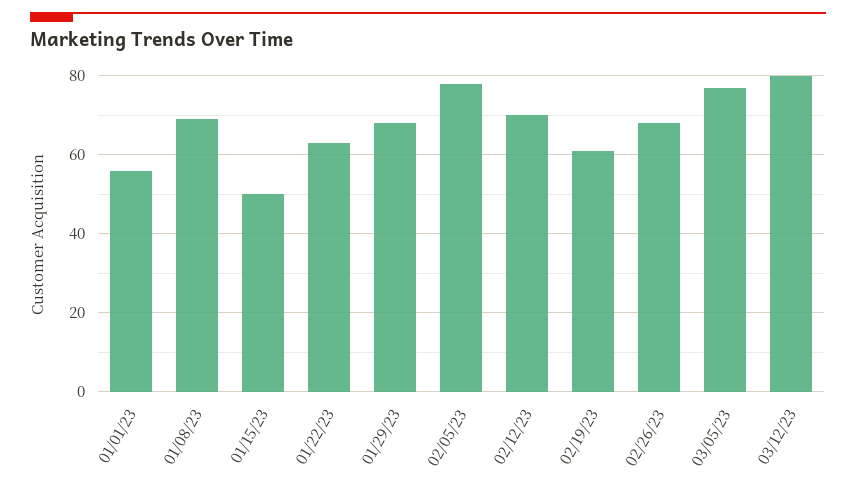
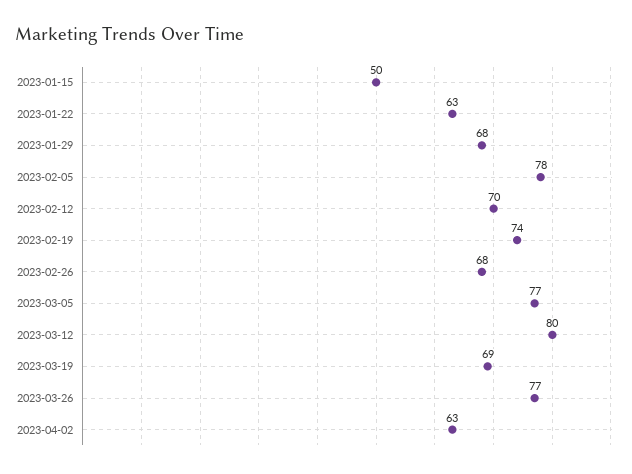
01/01/23: 55 -> none
01/08/23: 70 -> none
02/19/23: 60 -> 74
2023-03-19: none -> 69
2023-03-26: none -> 77
2023-04-02: none -> 63

